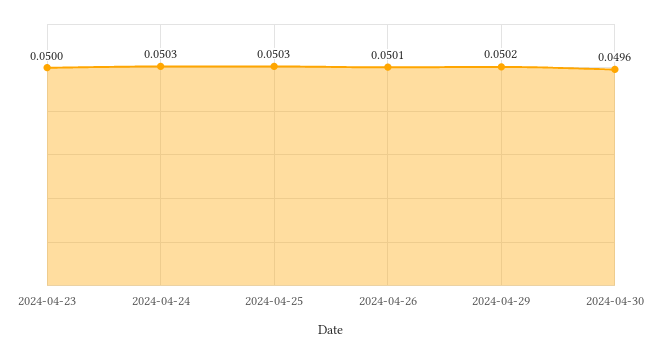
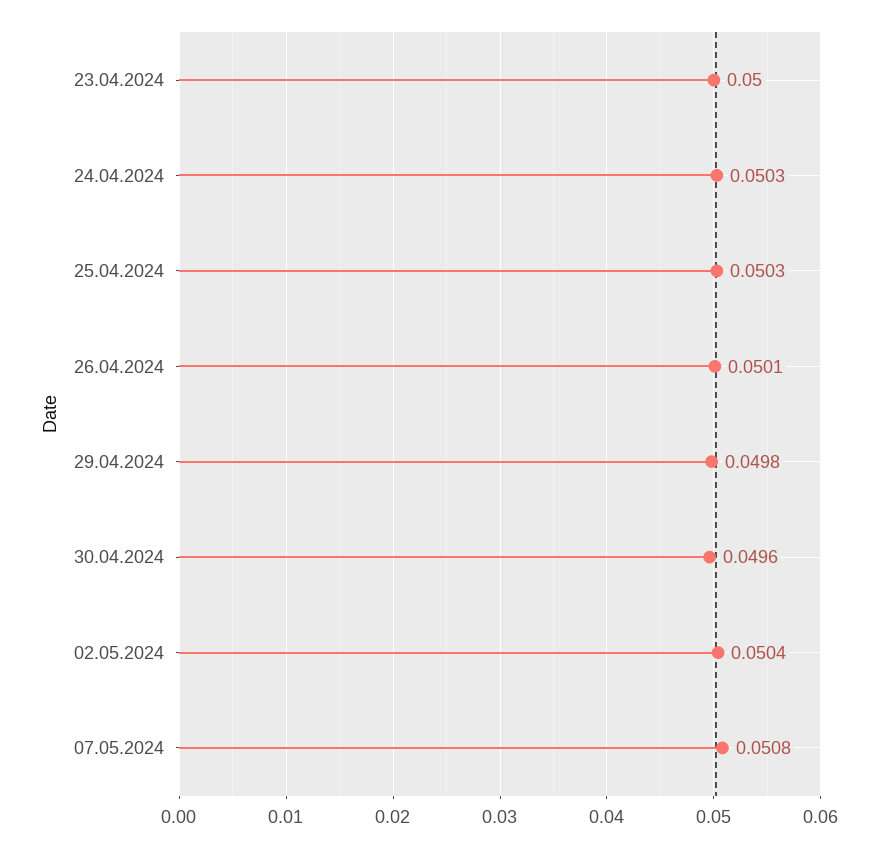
2024-04-29: 0.0502 -> 0.0498
02.05.2024: none -> 0.0504
07.05.2024: none -> 0.0508

